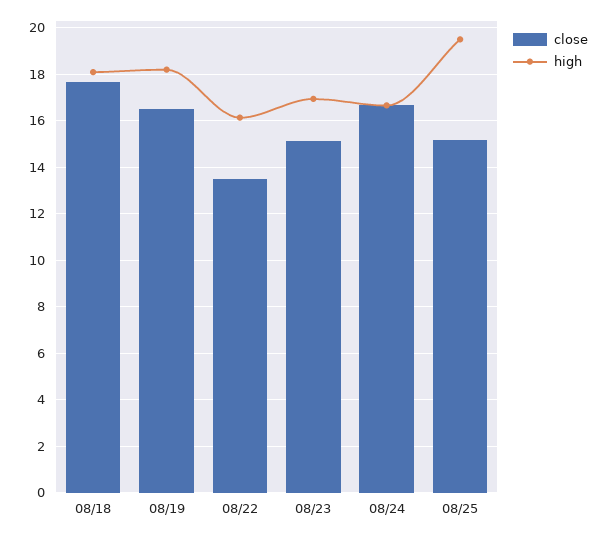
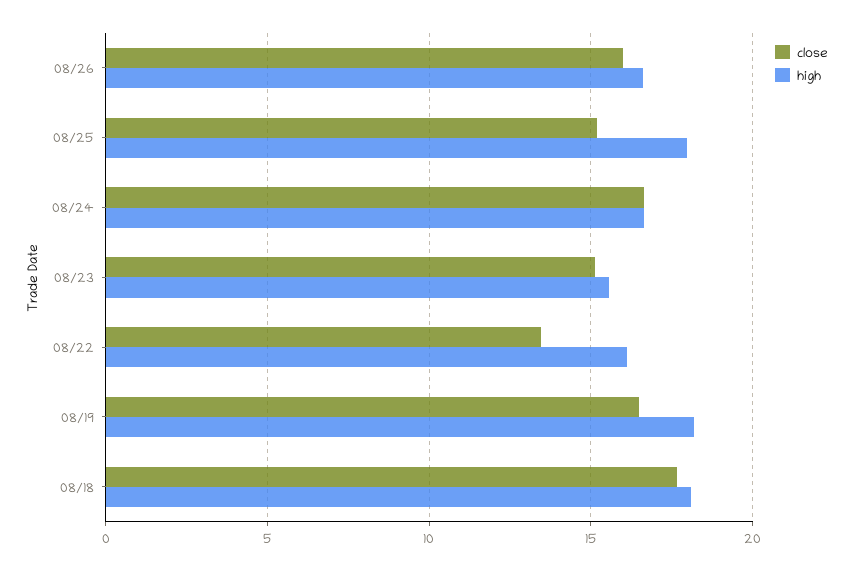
high, 08/23: 17 -> 15.5
high, 08/25: 19.5 -> 18
close, 08/26: none -> 16
high, 08/26: none -> 16.5

